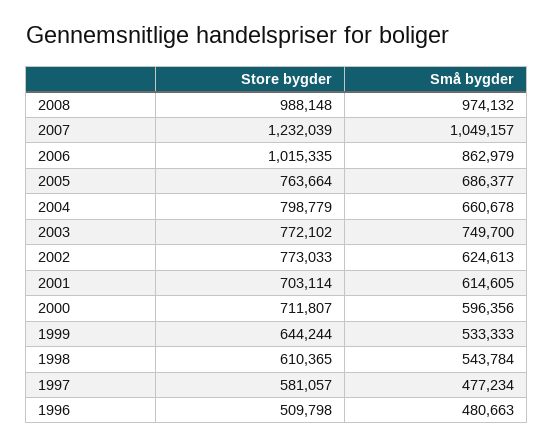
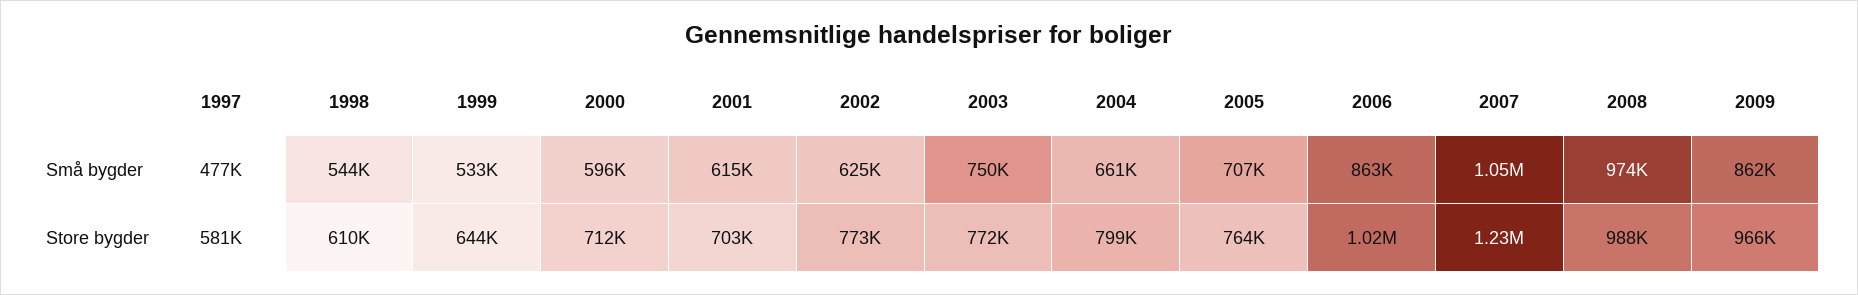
Små bygder, 2005: 686377 -> 707000
Store bygder, 1996: 509798 -> none
Små bygder, 1996: 480663 -> none
Små bygder, 2009: none -> 862000
Store bygder, 2009: none -> 966000

